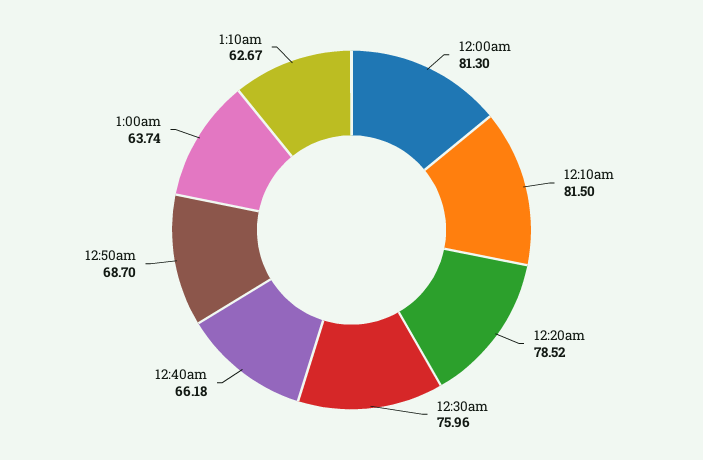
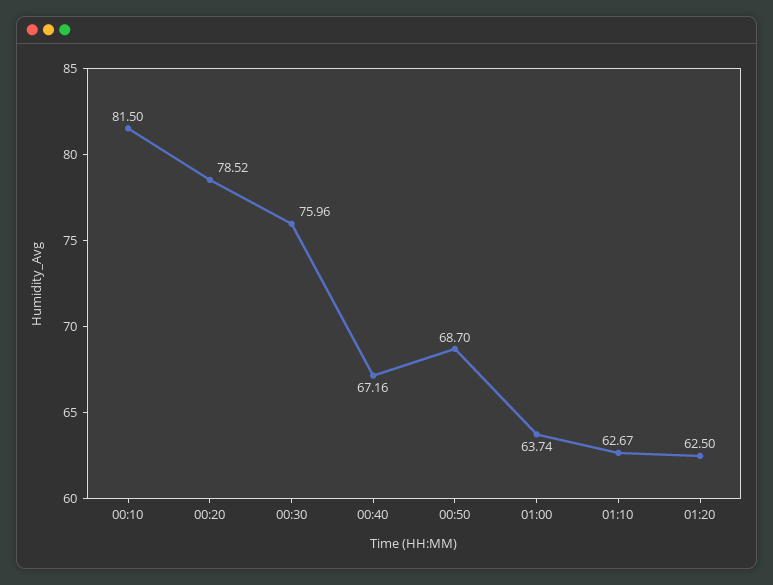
12:00am: 81.3 -> none
12:40am: 66.18 -> 67.16
01:20: none -> 62.5

